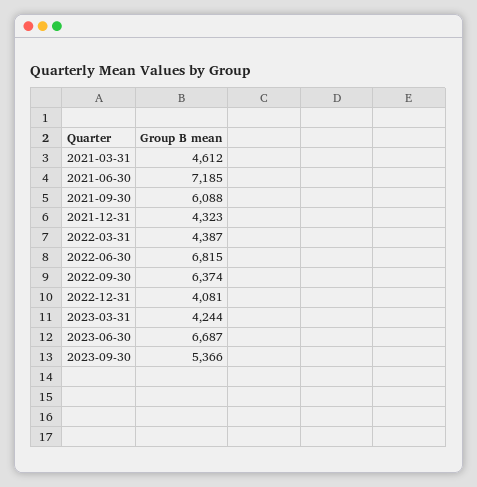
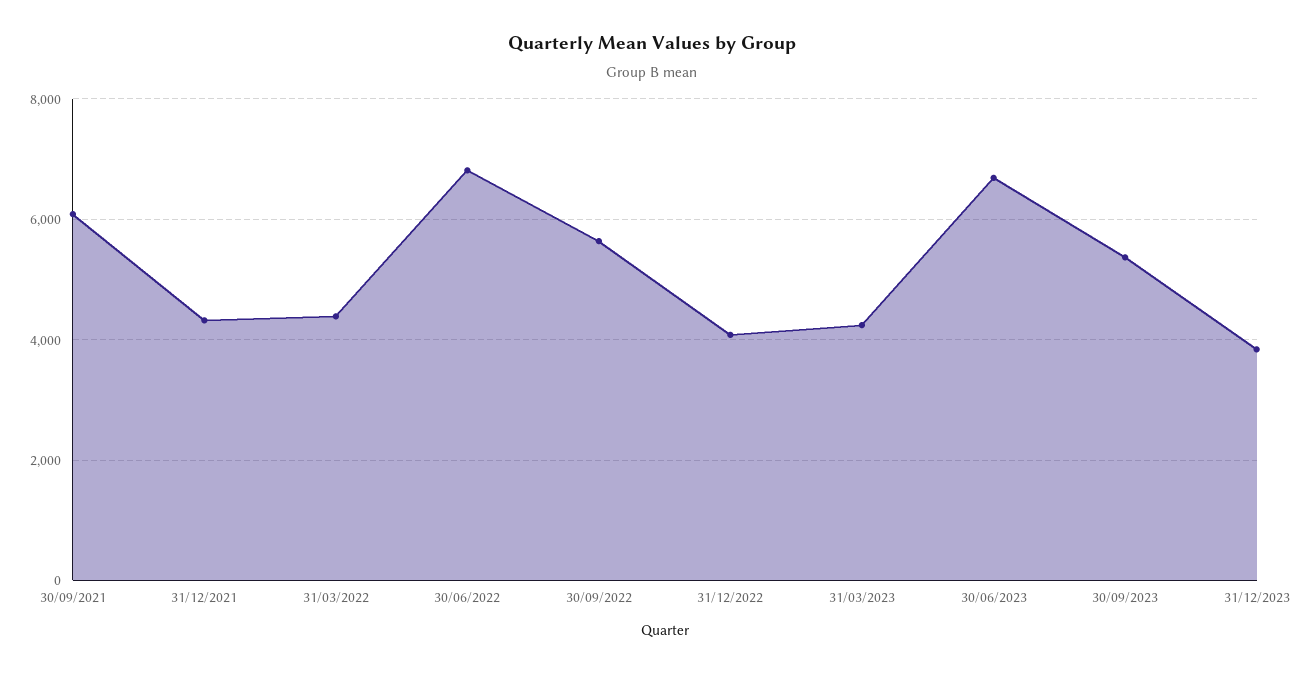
2021-03-31: 4612 -> none
2021-06-30: 7185 -> none
2022-09-30: 6374 -> 5600
31/12/2023: none -> 3800

